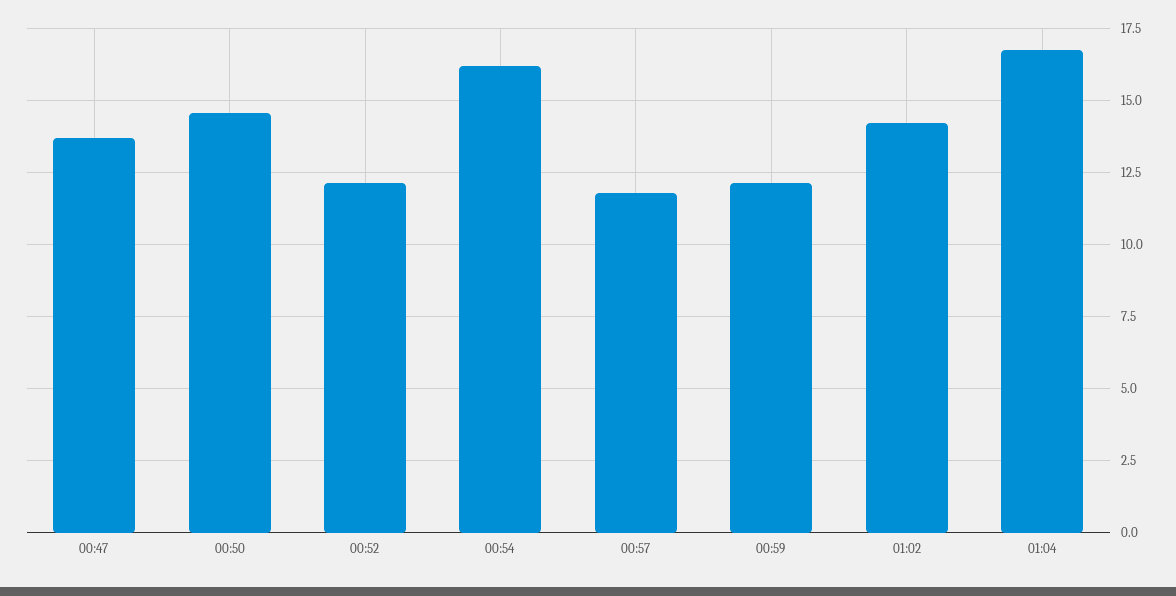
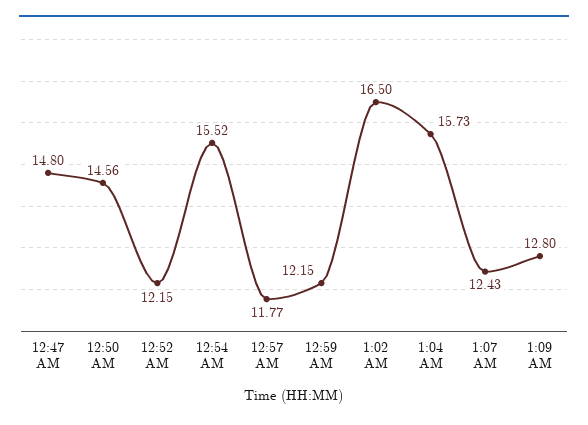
00:47: 13.75 -> 14.8
00:54: 16.25 -> 15.52
01:02: 14.25 -> 16.5
01:04: 16.75 -> 15.73
1:07 AM: none -> 12.43
1:09 AM: none -> 12.8

